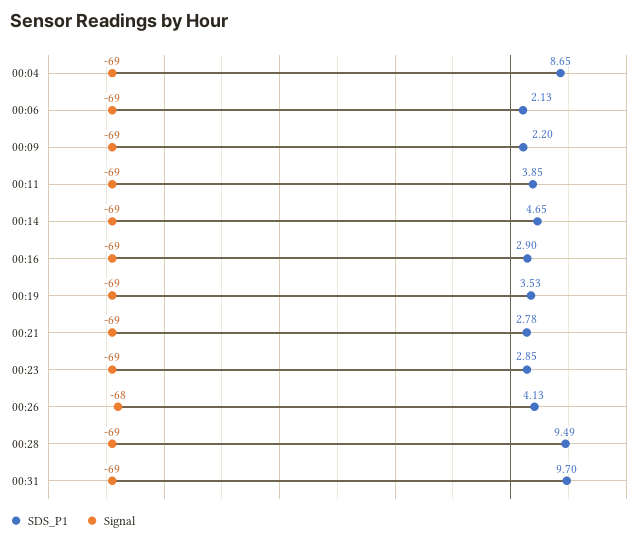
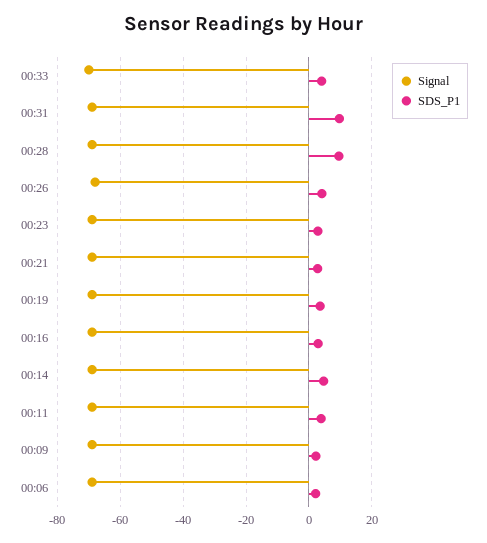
SDS_P1, 00:04: 8.65 -> none
Signal, 00:04: -69 -> none
Signal, 00:33: none -> -70
SDS_P1, 00:33: none -> 4

